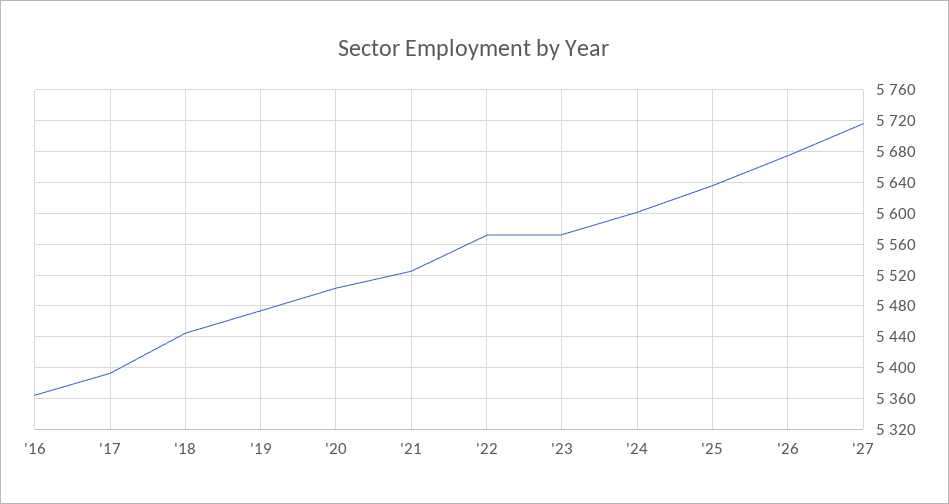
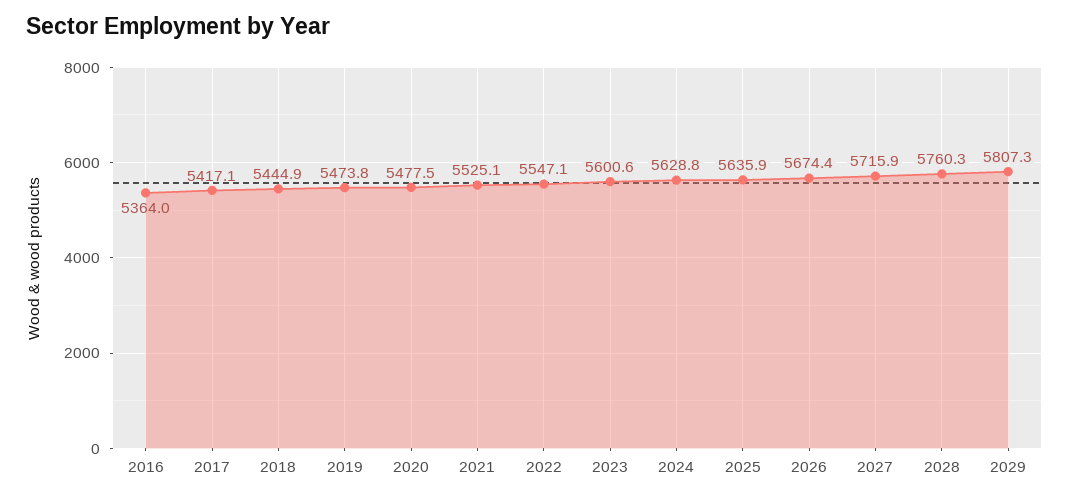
'17: 5390 -> 5417.1
'20: 5500 -> 5477.5
'22: 5570 -> 5547.1
'23: 5570 -> 5600.6
'24: 5600 -> 5628.8
2028: none -> 5760.3
2029: none -> 5807.3

